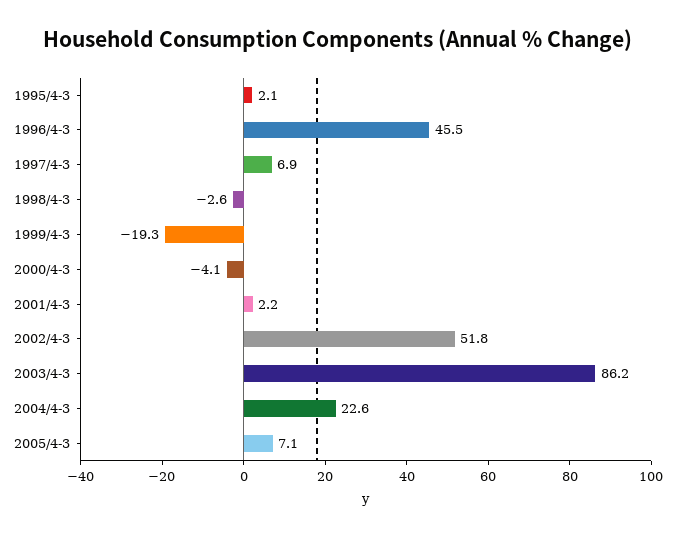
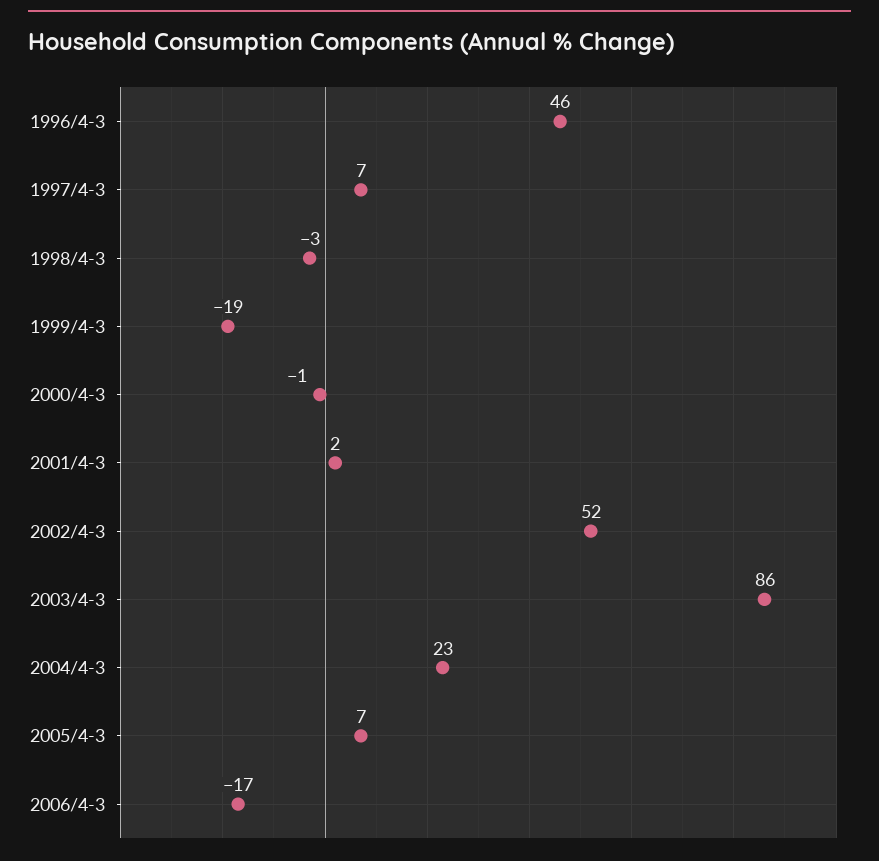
1995/4-3: 2.1 -> none
2000/4-3: -4.1 -> -1
2006/4-3: none -> -17

